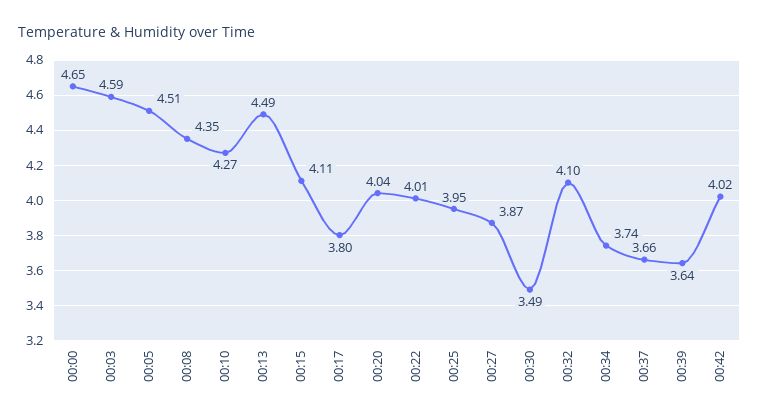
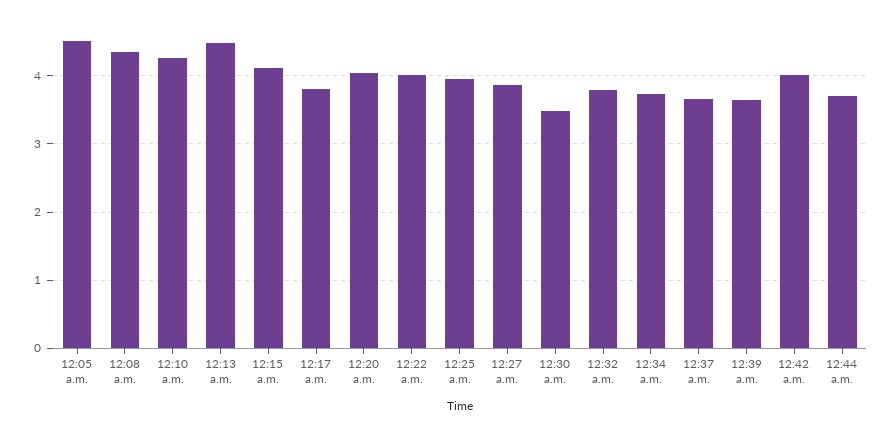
00:00: 4.65 -> none
00:03: 4.59 -> none
00:32: 4.1 -> 3.8
12:44 a.m.: none -> 3.7

